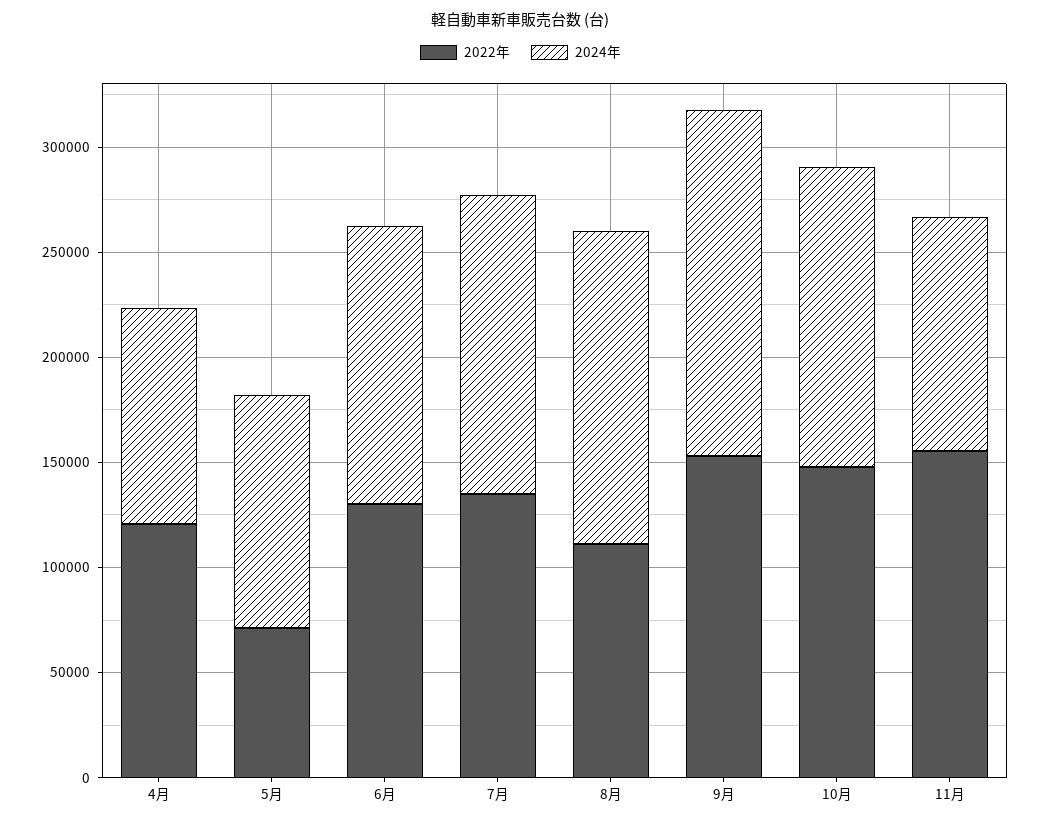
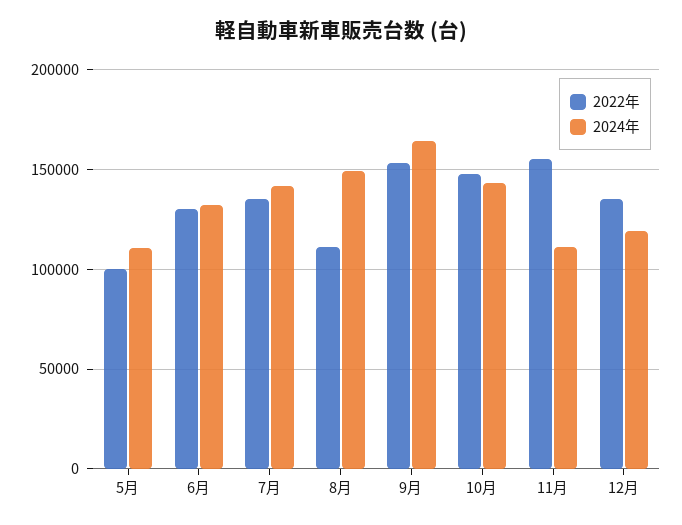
2022年, 4月: 120000 -> none
2024年, 4月: 100000 -> none
2022年, 5月: 70000 -> 100000
2022年, 12月: none -> 135000
2024年, 12月: none -> 120000

